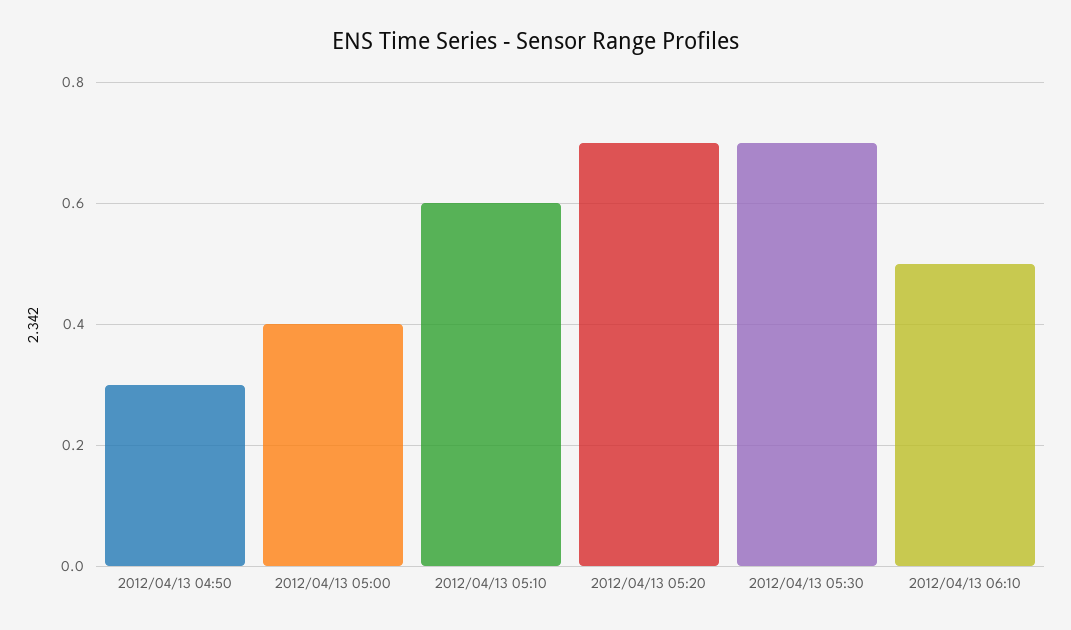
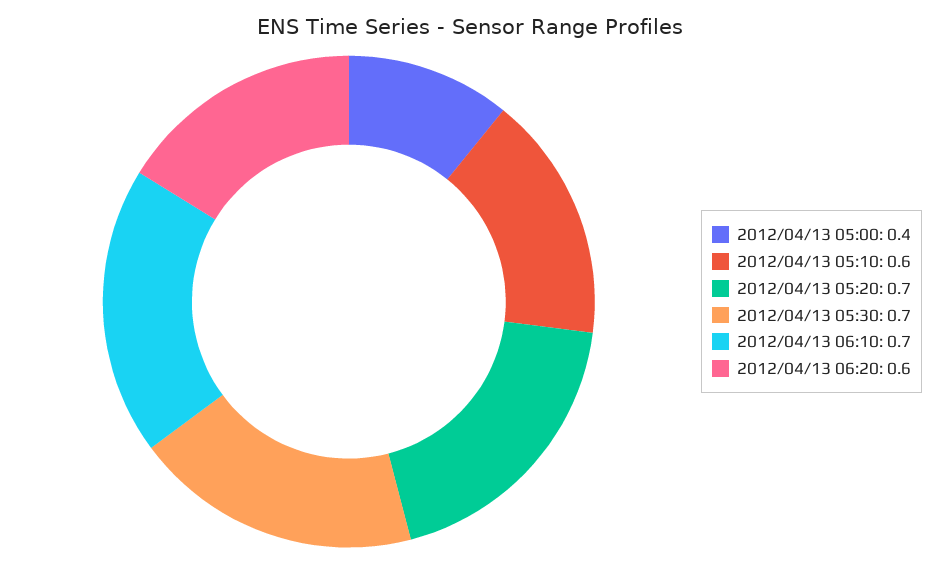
2012/04/13 04:50: 0.3 -> none
2012/04/13 06:10: 0.5 -> 0.7
2012/04/13 06:20: none -> 0.6

